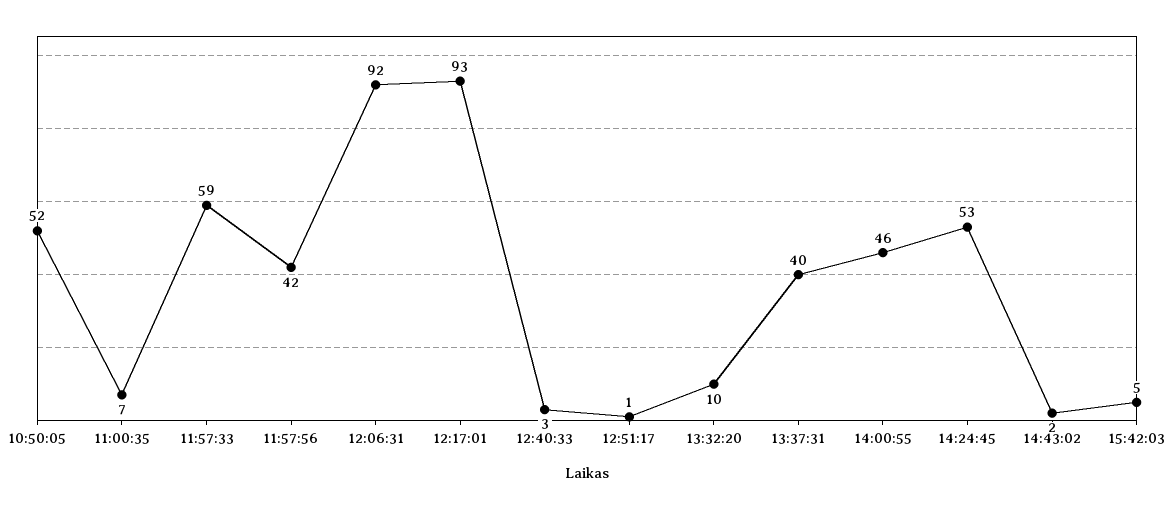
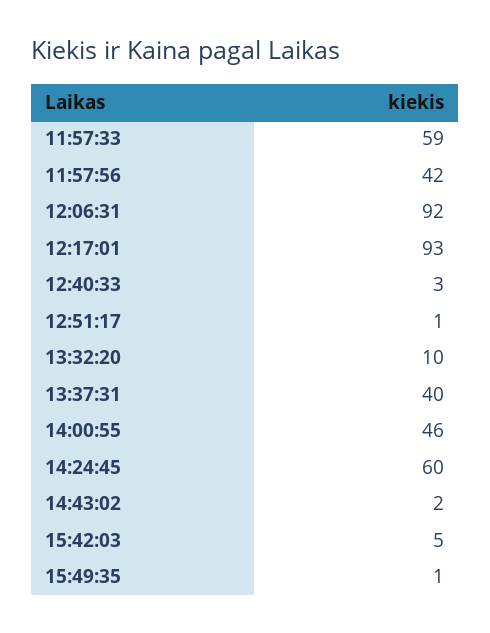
10:50:05: 52 -> none
11:00:35: 7 -> none
14:24:45: 53 -> 60
15:49:35: none -> 1

